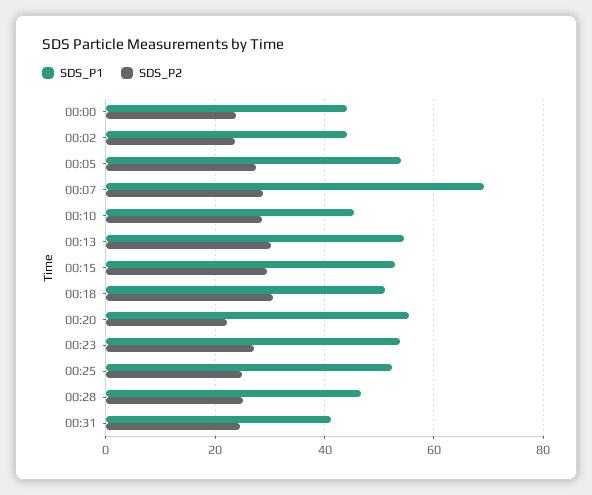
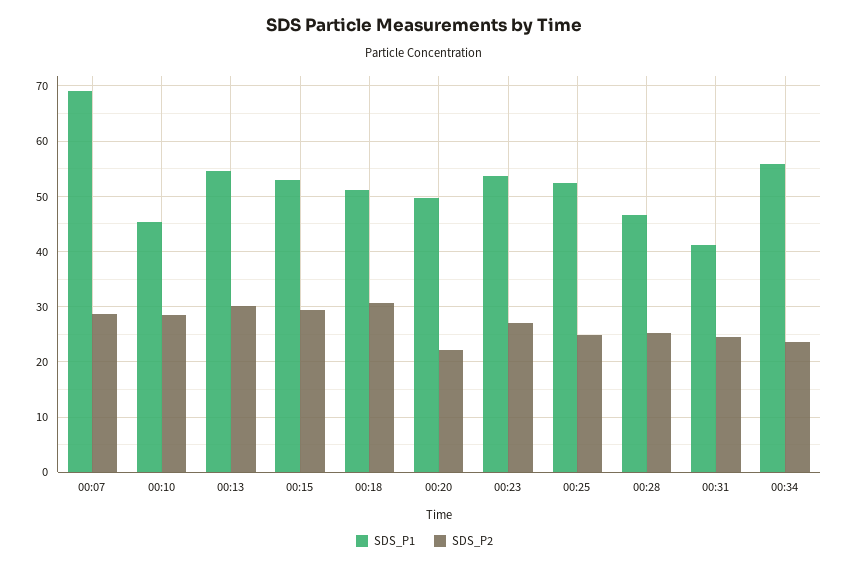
SDS_P1, 00:00: 44 -> none
SDS_P2, 00:00: 24 -> none
SDS_P1, 00:02: 44 -> none
SDS_P2, 00:02: 24 -> none
SDS_P1, 00:05: 54 -> none
SDS_P2, 00:05: 28 -> none
SDS_P1, 00:20: 56 -> 50
SDS_P1, 00:34: none -> 56
SDS_P2, 00:34: none -> 24

